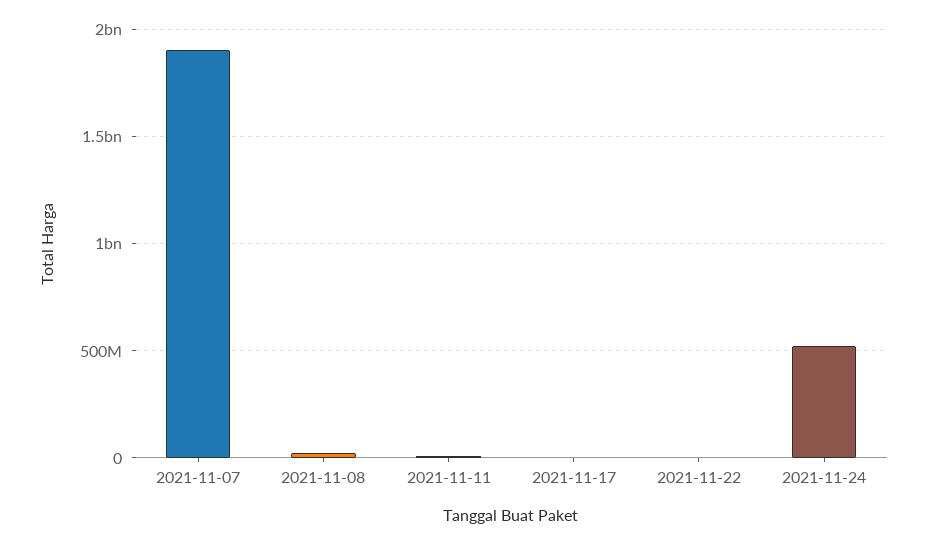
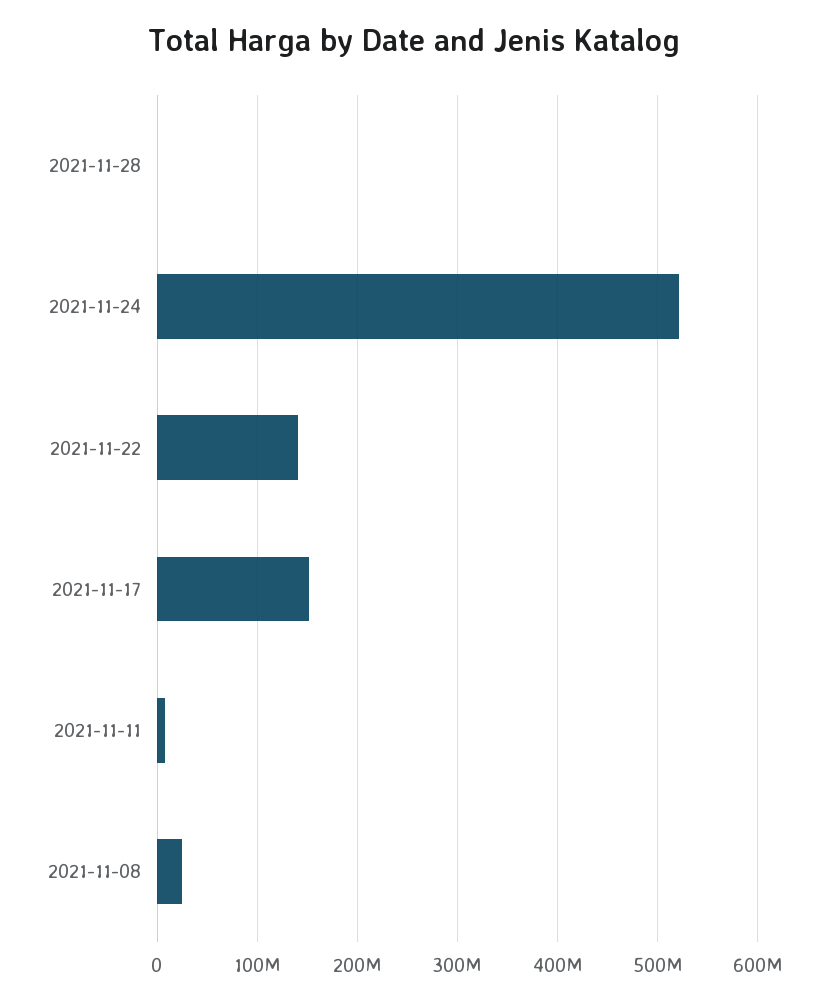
2021-11-07: 1900000000 -> none
2021-11-17: 0 -> 150000000
2021-11-22: 0 -> 140000000
2021-11-28: none -> 0

